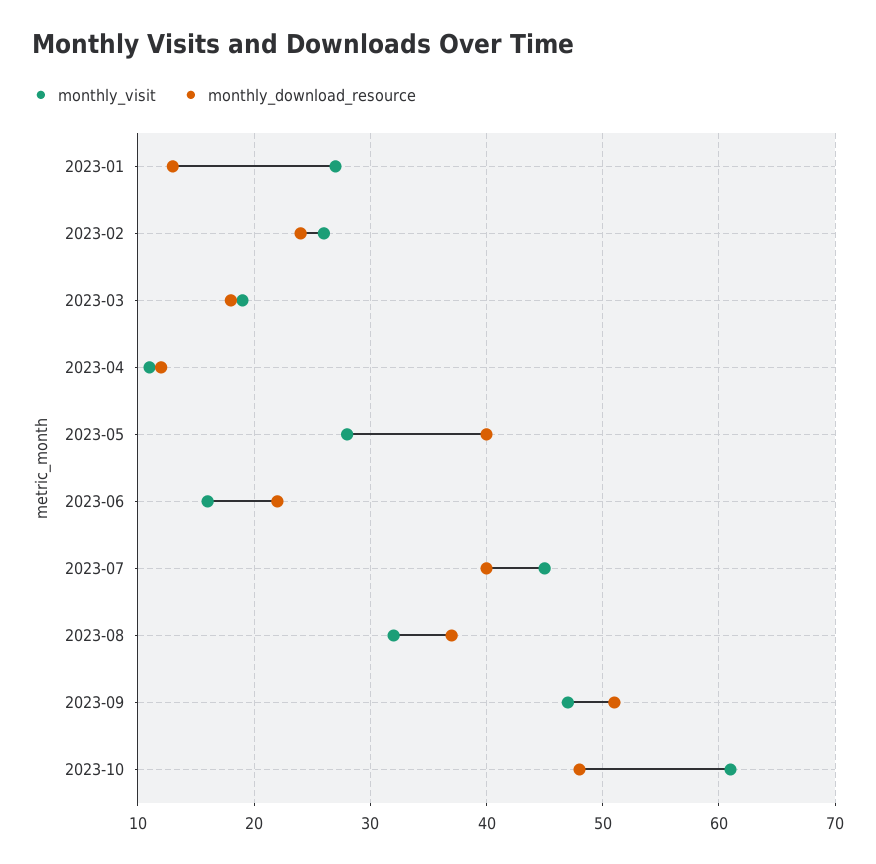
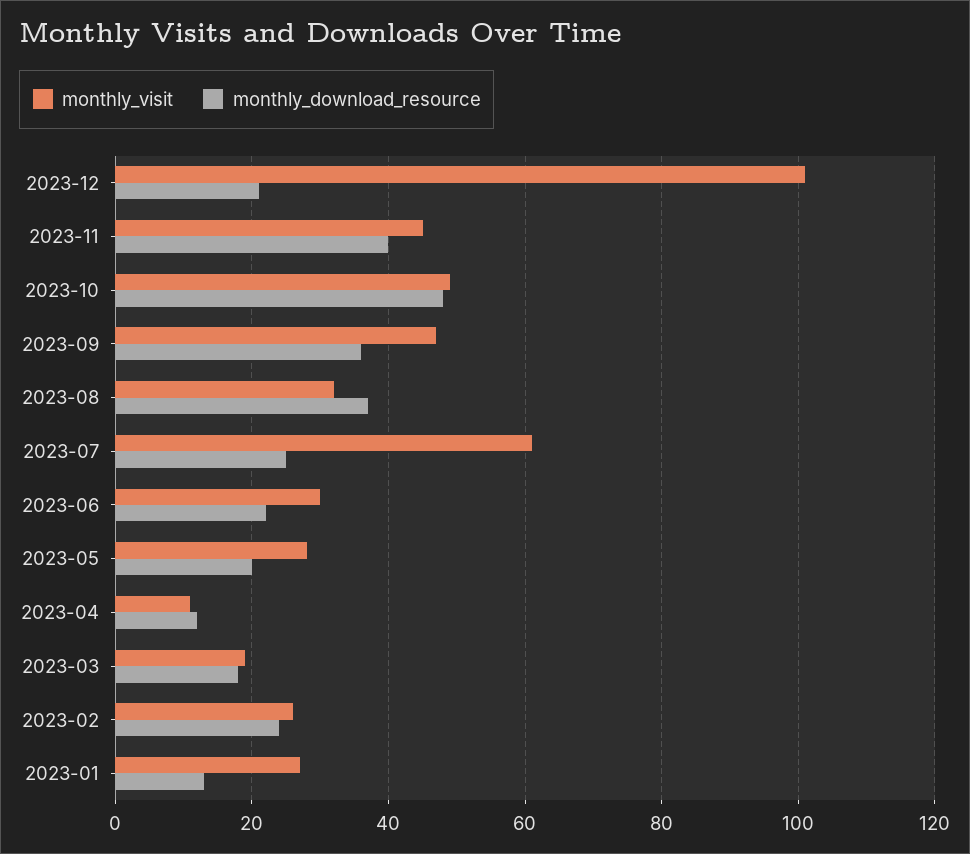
monthly_download_resource, 2023-05: 40 -> 20
monthly_visit, 2023-06: 16 -> 30
monthly_visit, 2023-07: 45 -> 60
monthly_download_resource, 2023-07: 40 -> 25
monthly_download_resource, 2023-09: 51 -> 35
monthly_visit, 2023-10: 61 -> 50
monthly_visit, 2023-12: none -> 100
monthly_download_resource, 2023-12: none -> 20
monthly_visit, 2023-11: none -> 45
monthly_download_resource, 2023-11: none -> 40

